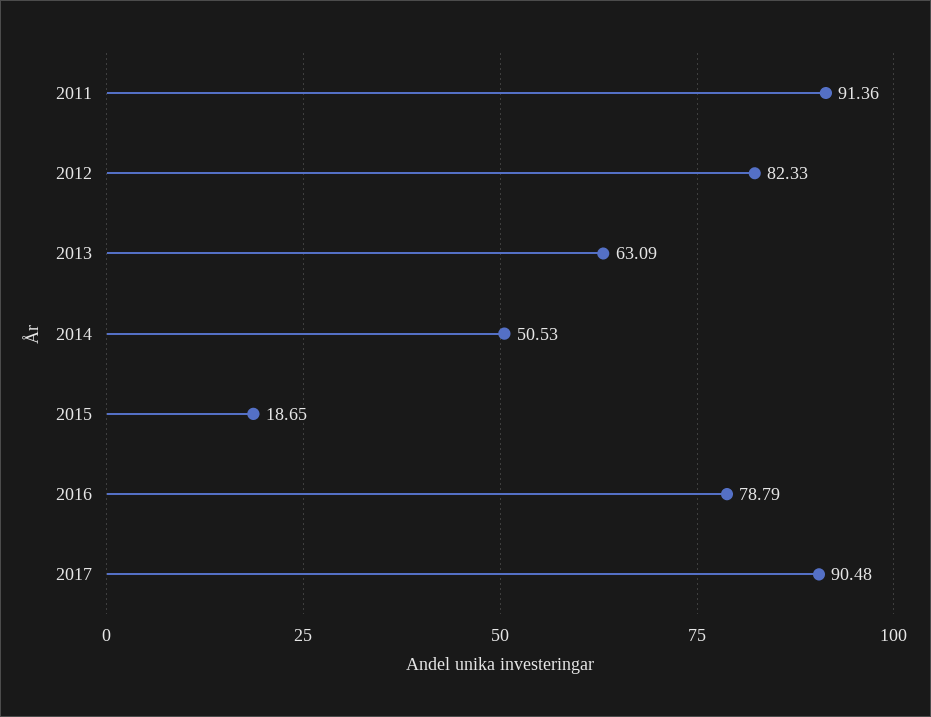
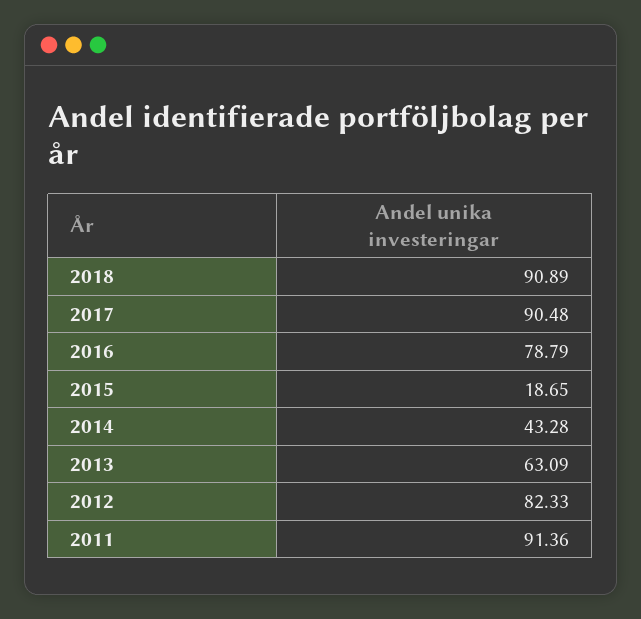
2014: 50.53 -> 43.28
2018: none -> 90.89

